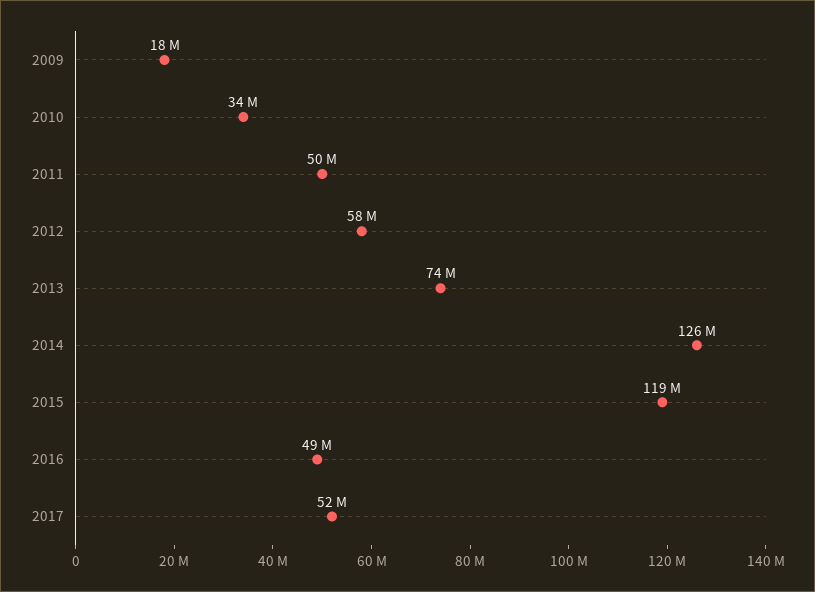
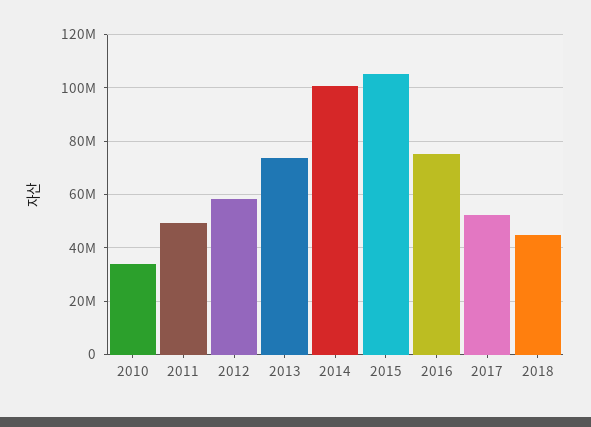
2009: 18000000 -> none
2014: 126000000 -> 100000000
2015: 119000000 -> 105000000
2016: 49000000 -> 75000000
2018: none -> 45000000

